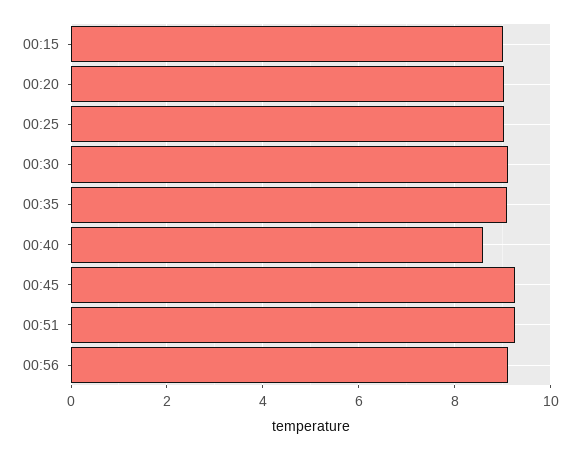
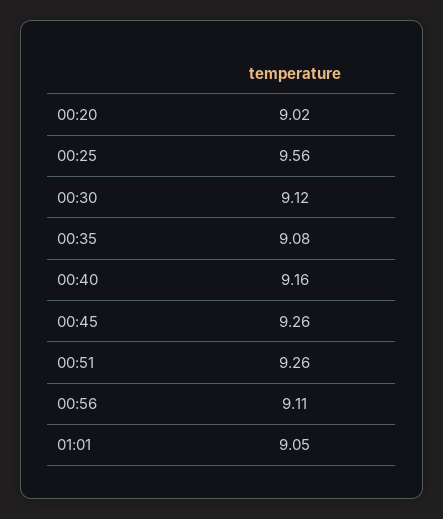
00:15: 9 -> none
00:25: 9 -> 9.56
00:40: 8.6 -> 9.16
01:01: none -> 9.05

